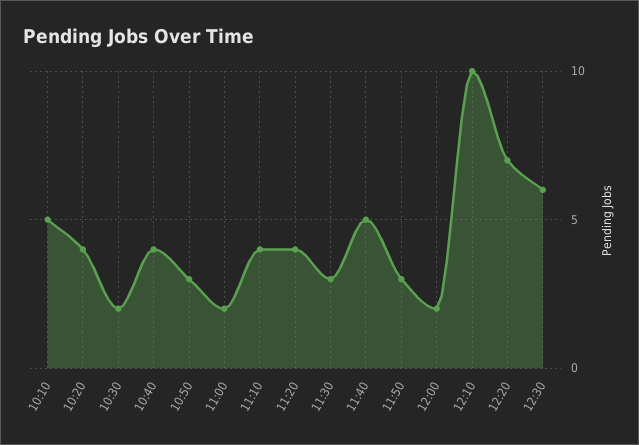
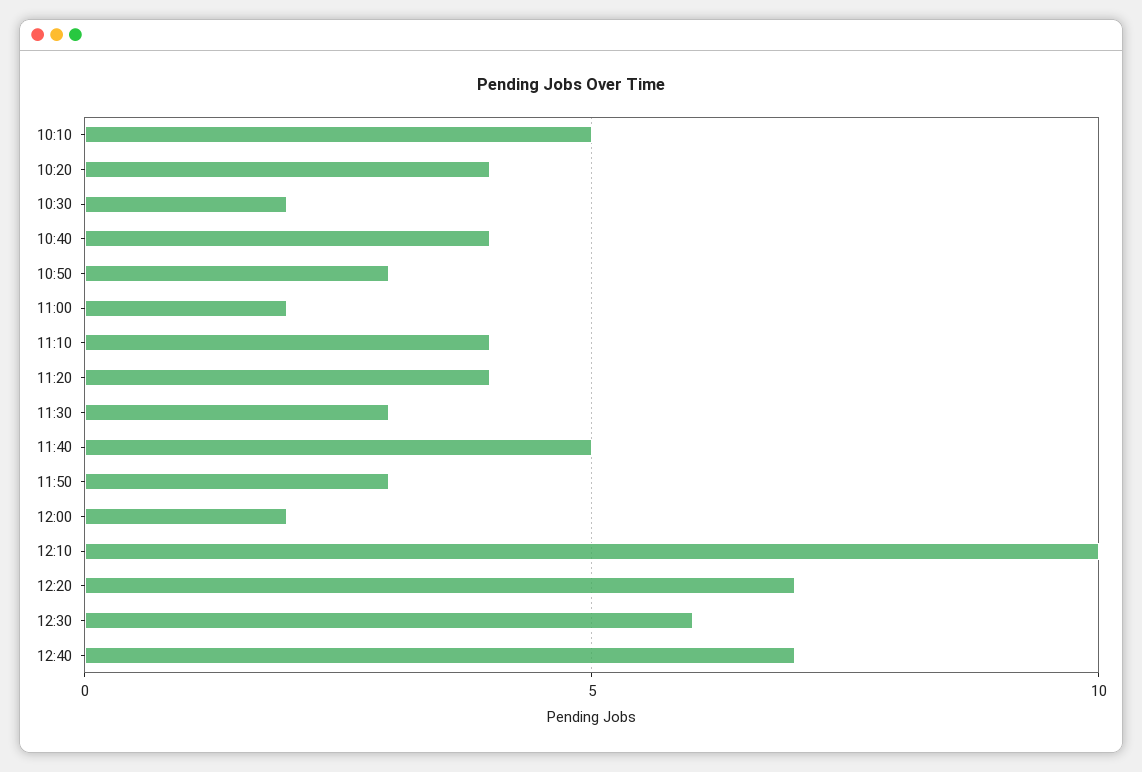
12:40: none -> 7

